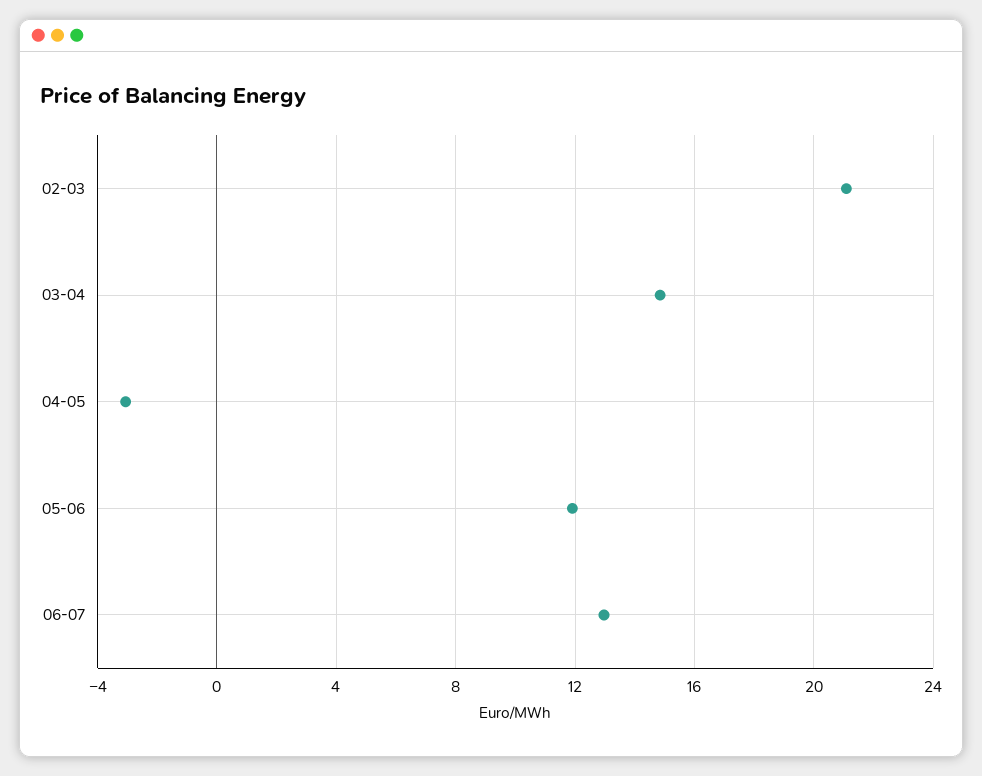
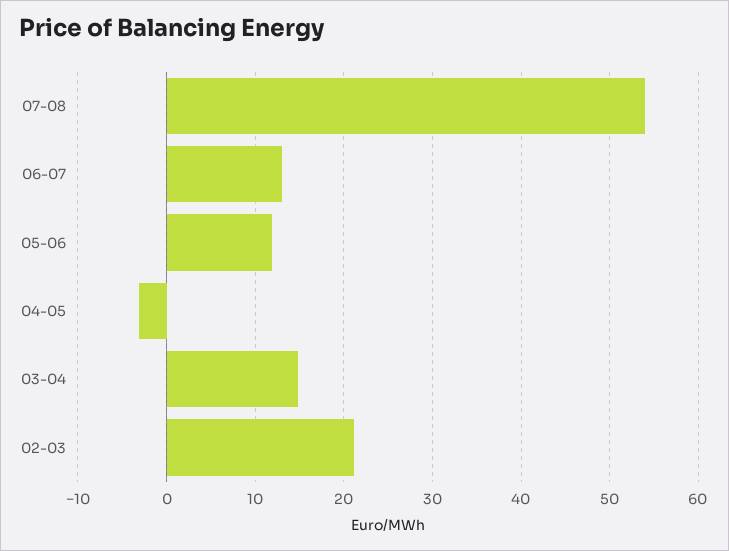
07-08: none -> 54

